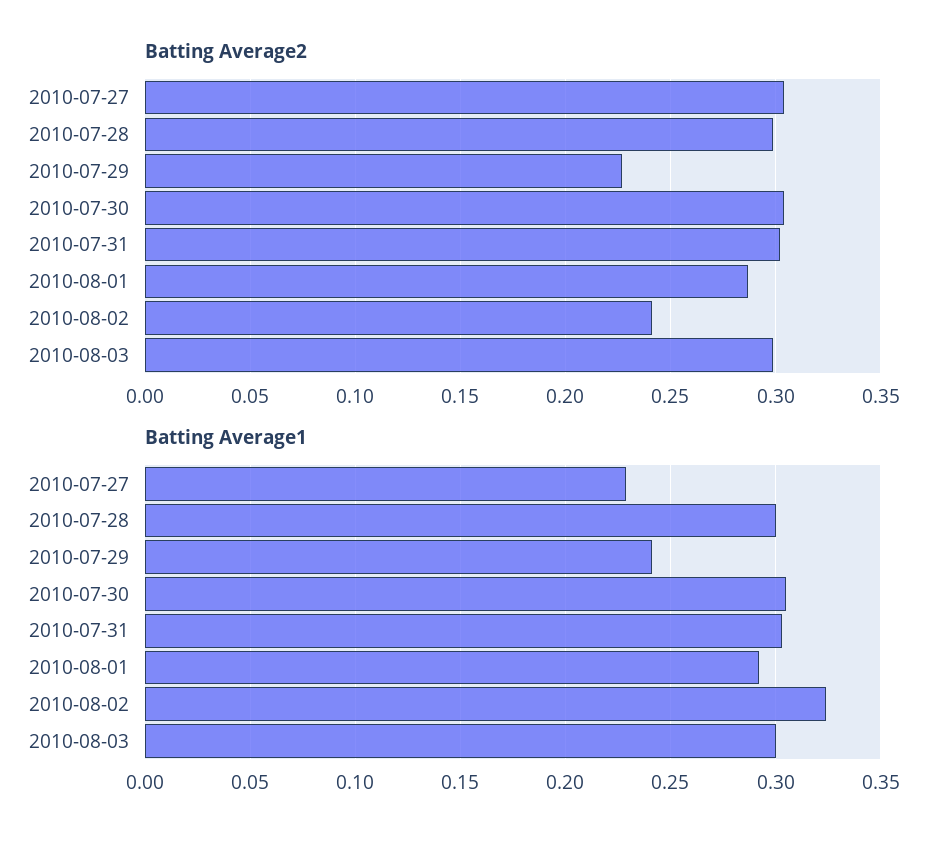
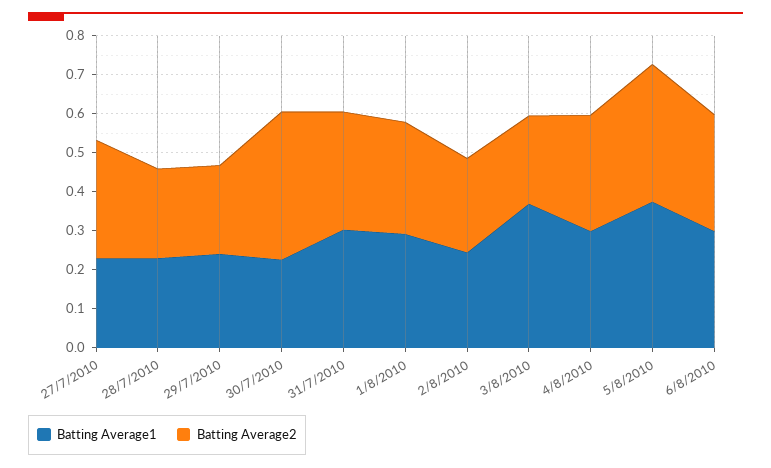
Batting Average2, 2010-07-28: 0.3 -> 0.225
Batting Average2, 2010-07-30: 0.305 -> 0.375
Batting Average2, 2010-08-03: 0.3 -> 0.225
Batting Average1, 2010-07-28: 0.3 -> 0.225
Batting Average1, 2010-07-30: 0.305 -> 0.225
Batting Average1, 2010-08-02: 0.325 -> 0.25
Batting Average1, 2010-08-03: 0.3 -> 0.375
Batting Average1, 4/8/2010: none -> 0.3
Batting Average2, 4/8/2010: none -> 0.3
Batting Average1, 5/8/2010: none -> 0.375
Batting Average2, 5/8/2010: none -> 0.35
Batting Average1, 6/8/2010: none -> 0.3
Batting Average2, 6/8/2010: none -> 0.3

